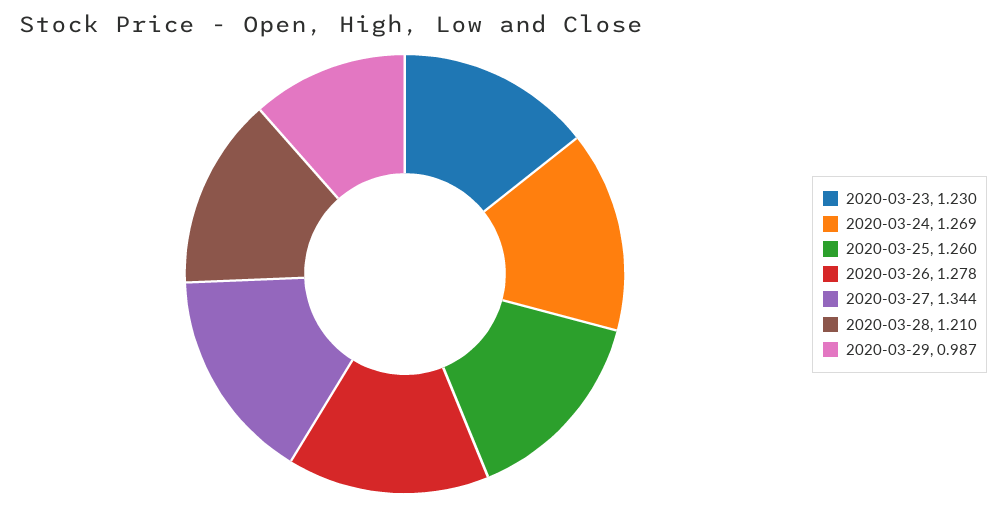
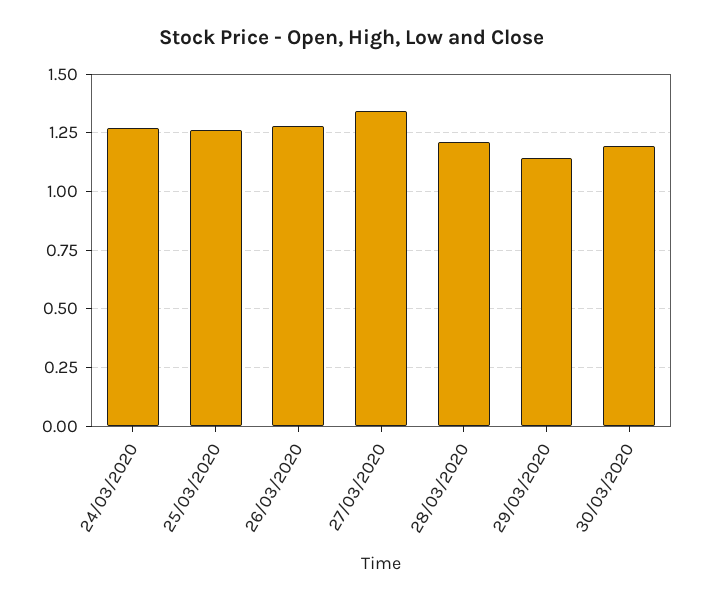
2020-03-23: 1.23 -> none
2020-03-29: 0.987 -> 1.15
30/03/2020: none -> 1.2

